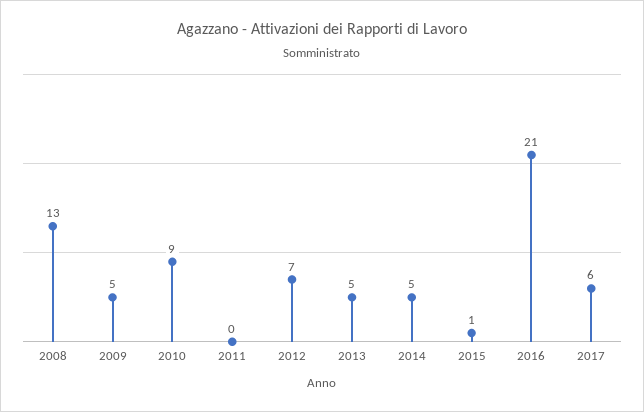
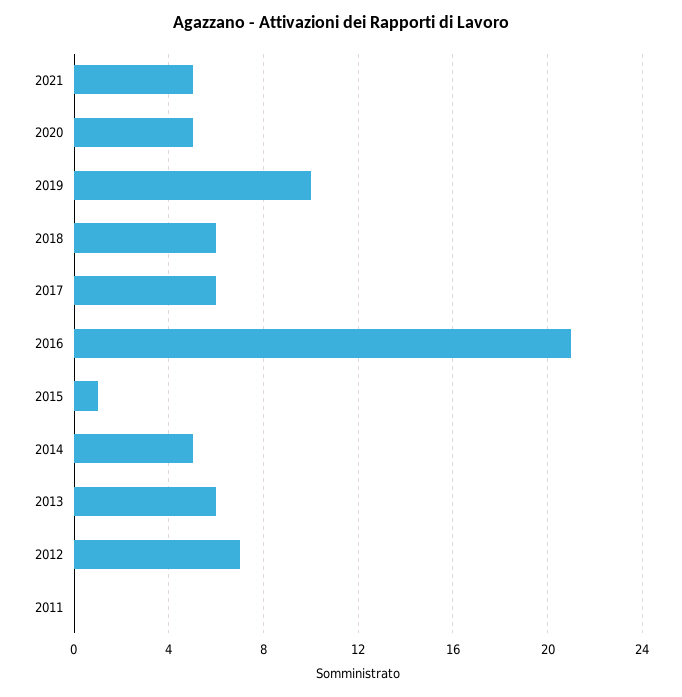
2008: 13 -> none
2009: 5 -> none
2010: 9 -> none
2013: 5 -> 6
2021: none -> 5
2020: none -> 5
2019: none -> 10
2018: none -> 6

